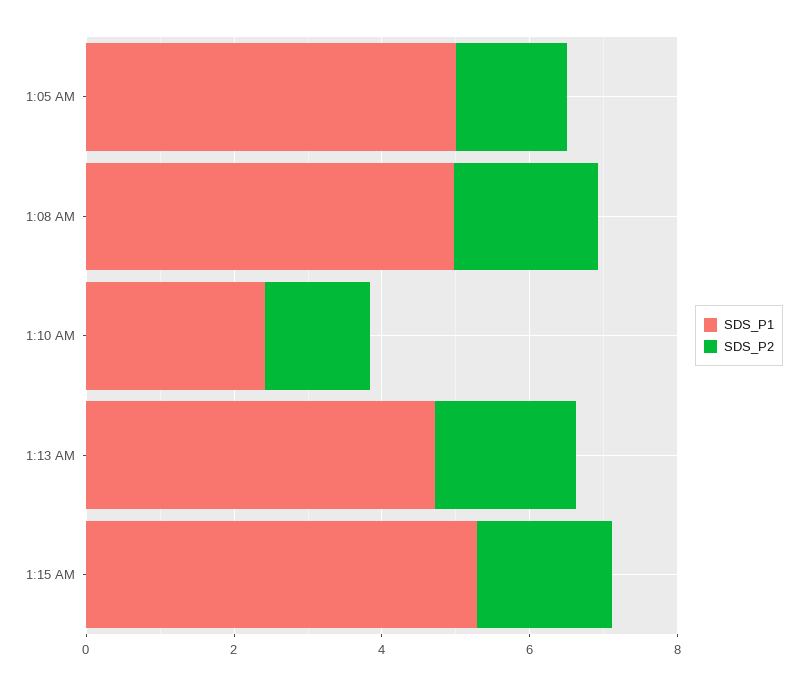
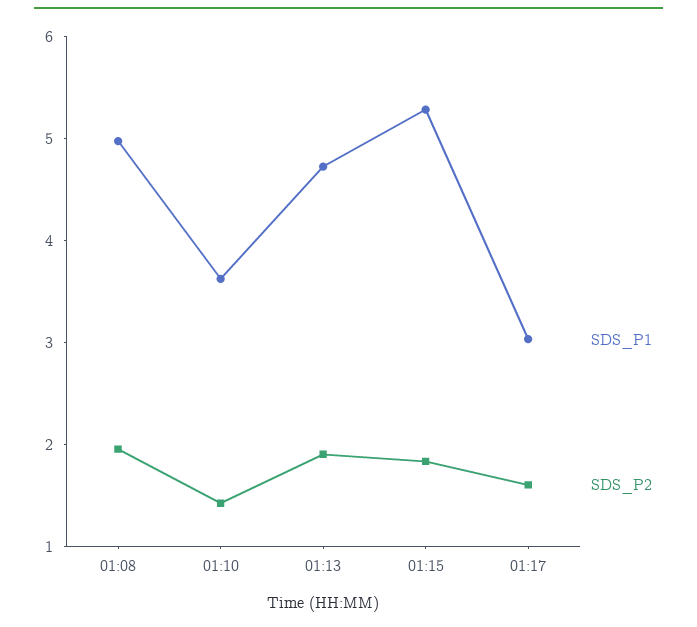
SDS_P1, 1:05 AM: 5 -> none
SDS_P2, 1:05 AM: 1.5 -> none
SDS_P1, 1:10 AM: 2.5 -> 3.6
SDS_P1, 01:17: none -> 3
SDS_P2, 01:17: none -> 1.6

